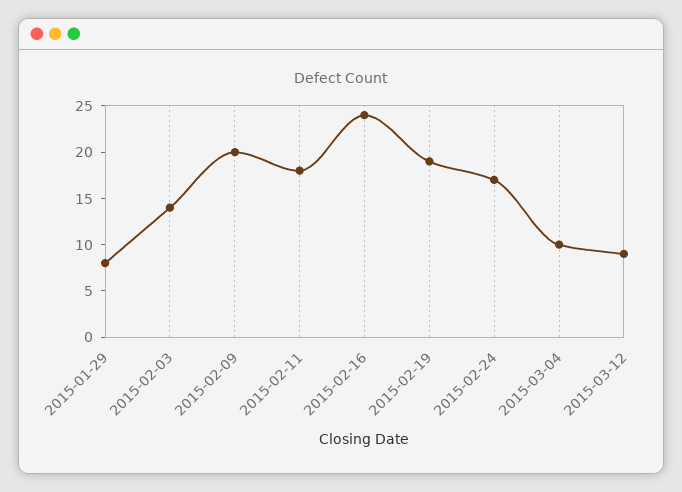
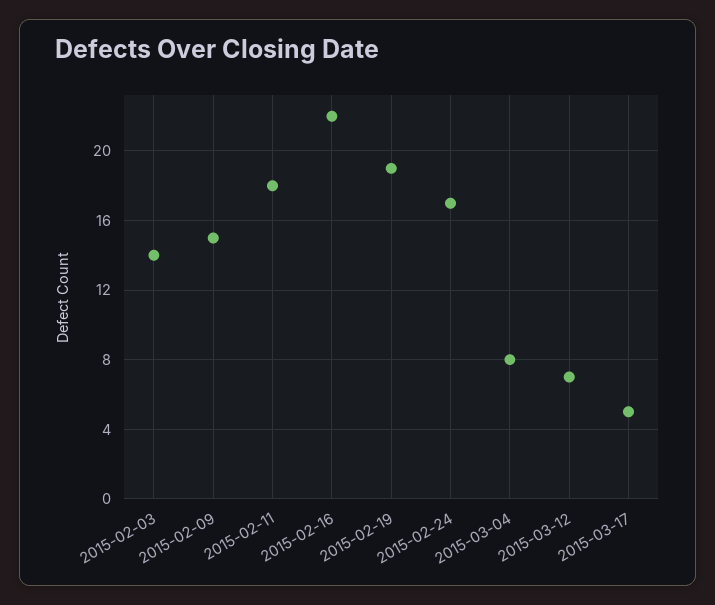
2015-01-29: 8 -> none
2015-02-09: 20 -> 15
2015-02-16: 24 -> 22
2015-03-04: 10 -> 8
2015-03-12: 9 -> 7
2015-03-17: none -> 5

